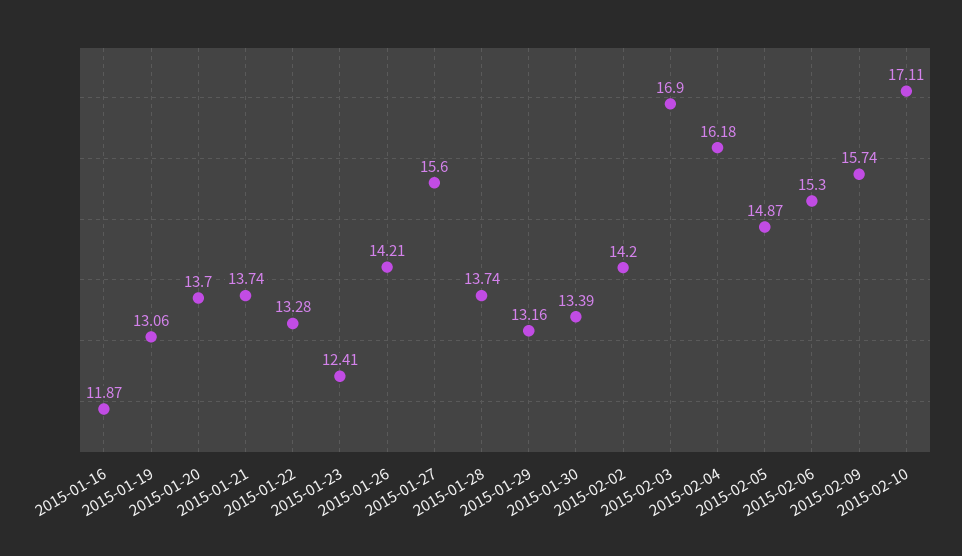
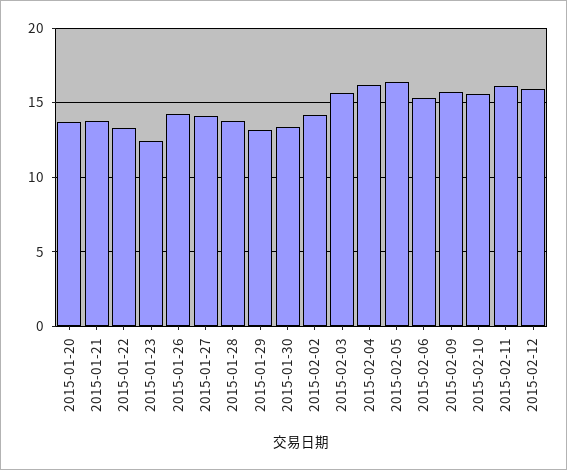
2015-01-16: 11.87 -> none
2015-01-19: 13.06 -> none
2015-01-27: 15.6 -> 14
2015-02-03: 16.9 -> 15.5
2015-02-05: 14.87 -> 16.5
2015-02-10: 17.11 -> 15.5
2015-02-11: none -> 16
2015-02-12: none -> 16

